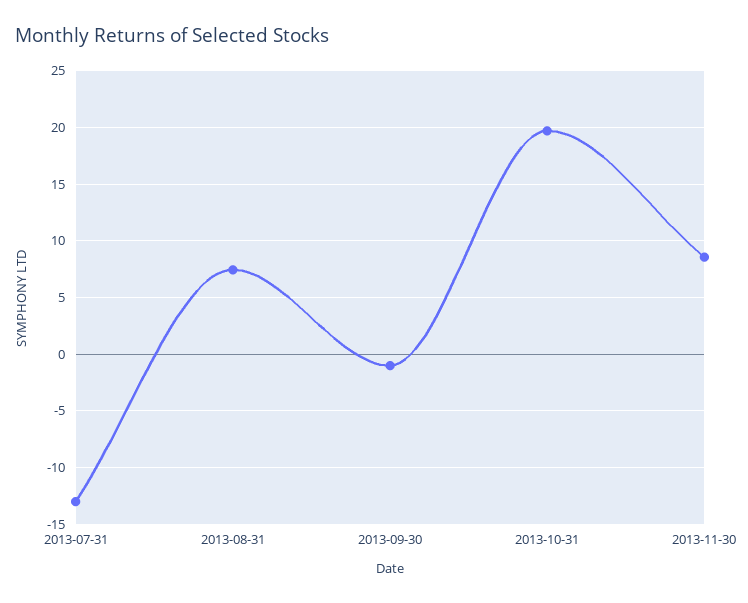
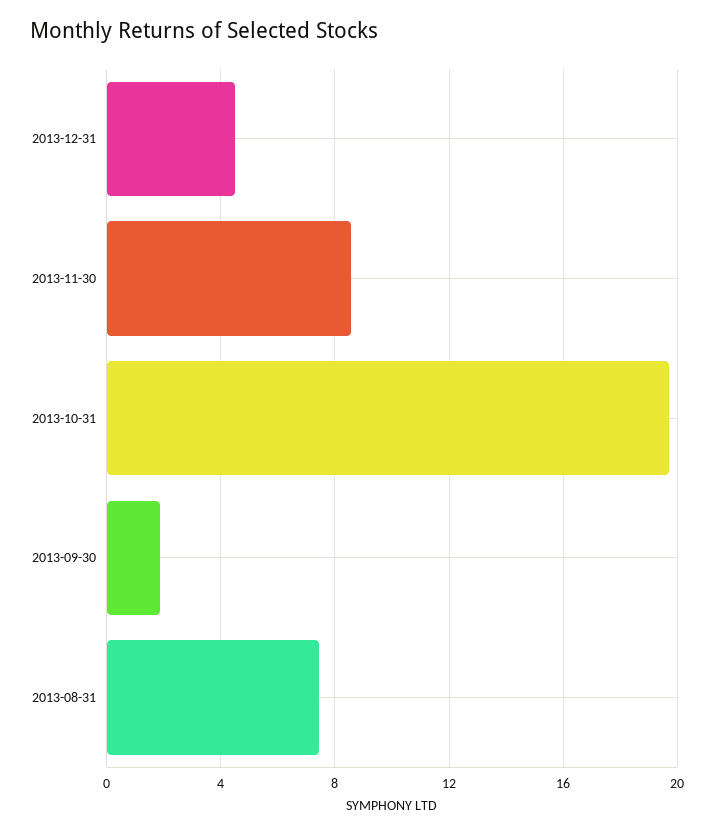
2013-07-31: -13 -> none
2013-09-30: -1 -> 2
2013-12-31: none -> 4.5

